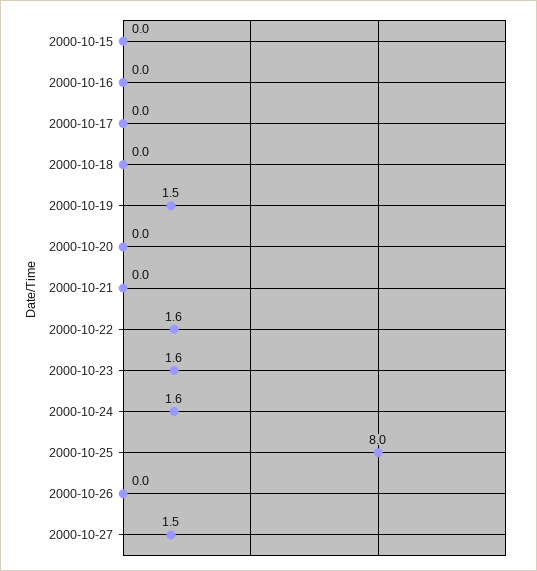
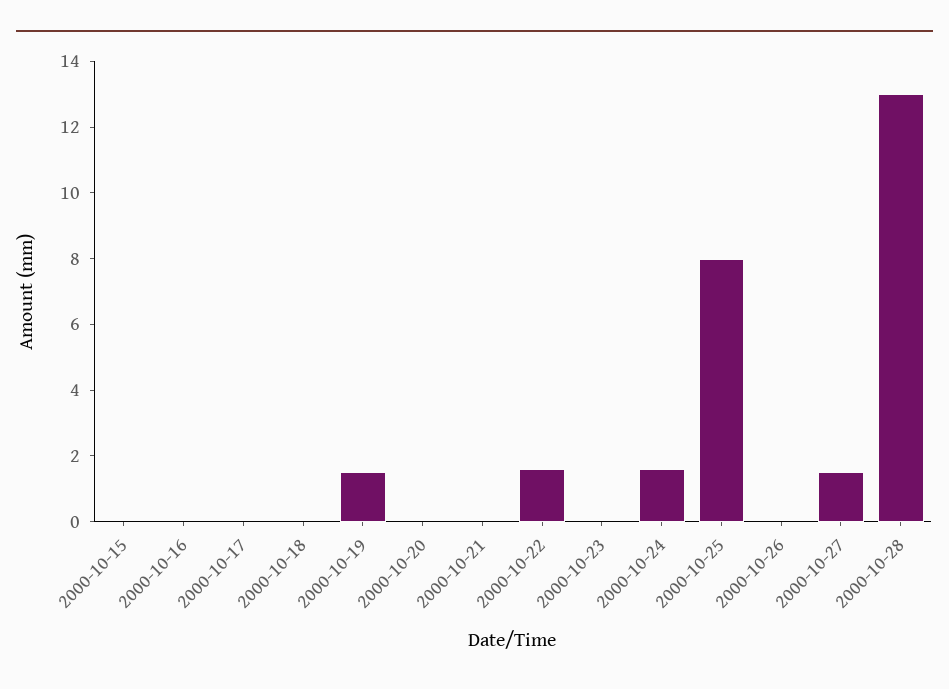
2000-10-23: 1.6 -> 0
2000-10-28: none -> 13

